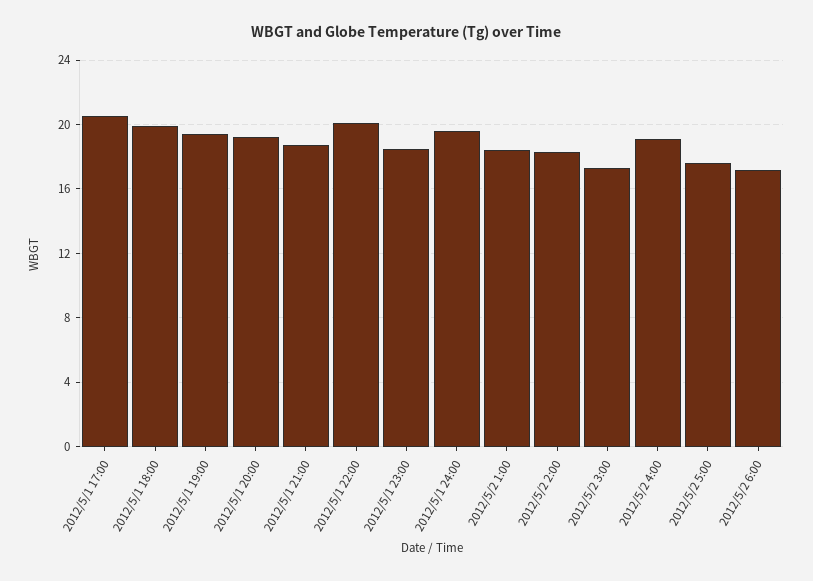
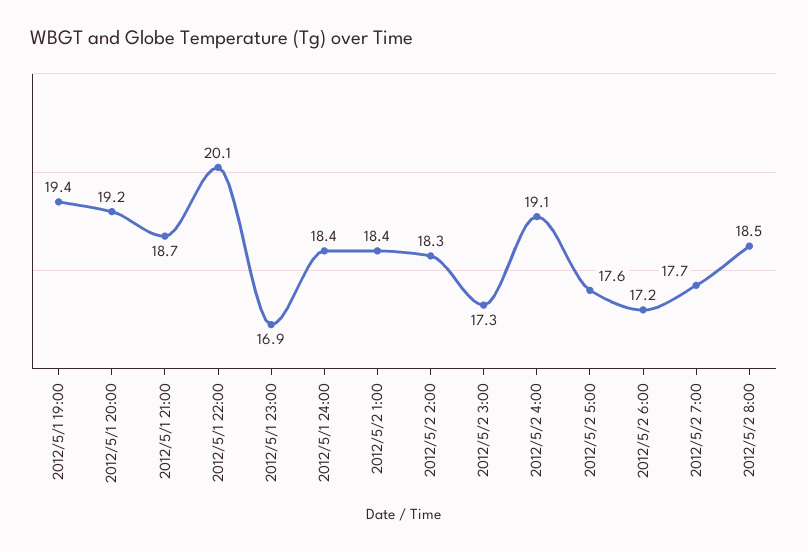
2012/5/1 17:00: 20.5 -> none
2012/5/1 18:00: 20 -> none
2012/5/1 23:00: 18.5 -> 16.9
2012/5/1 24:00: 19.5 -> 18.4
2012/5/2 7:00: none -> 17.7
2012/5/2 8:00: none -> 18.5

